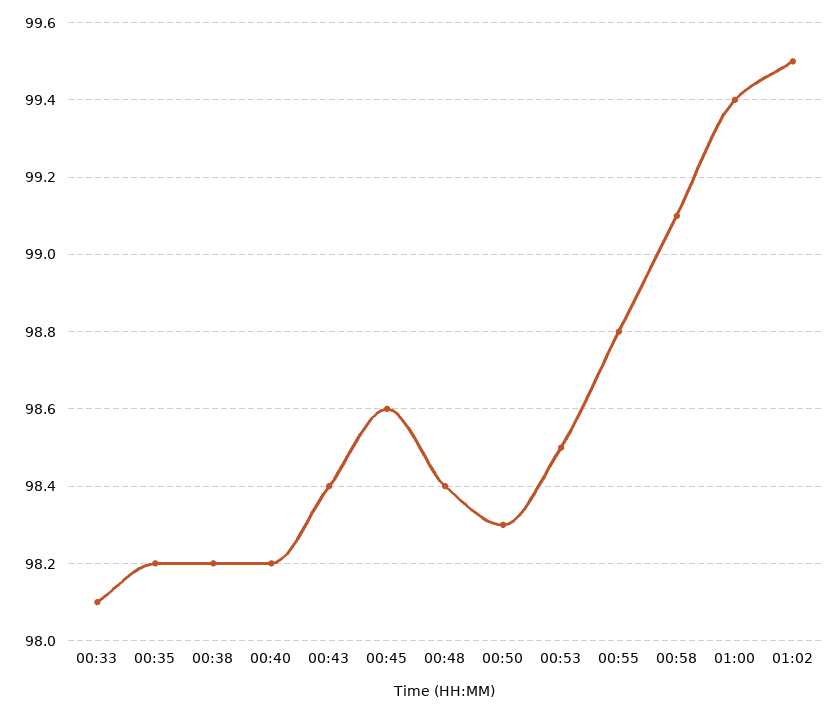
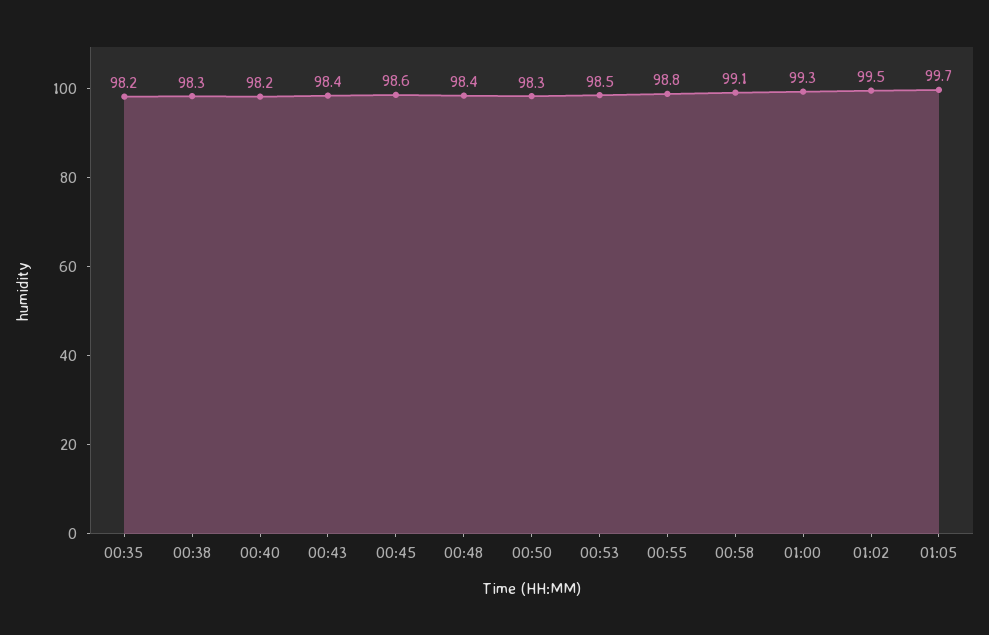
00:33: 98.1 -> none
00:38: 98.2 -> 98.3
01:00: 99.4 -> 99.3
01:05: none -> 99.7

